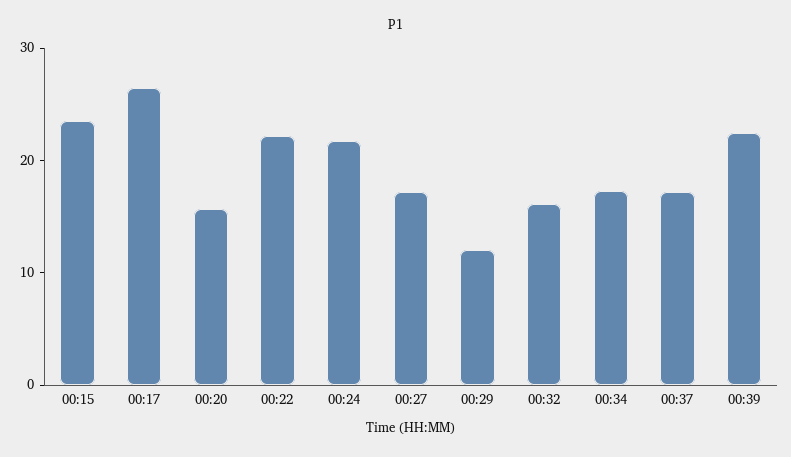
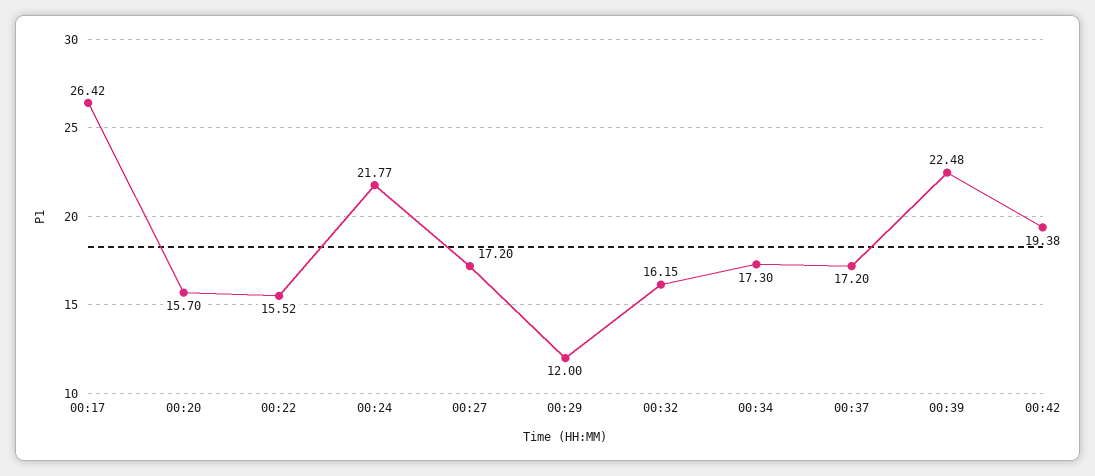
00:15: 24 -> none
00:22: 22 -> 15.52
00:42: none -> 19.38

